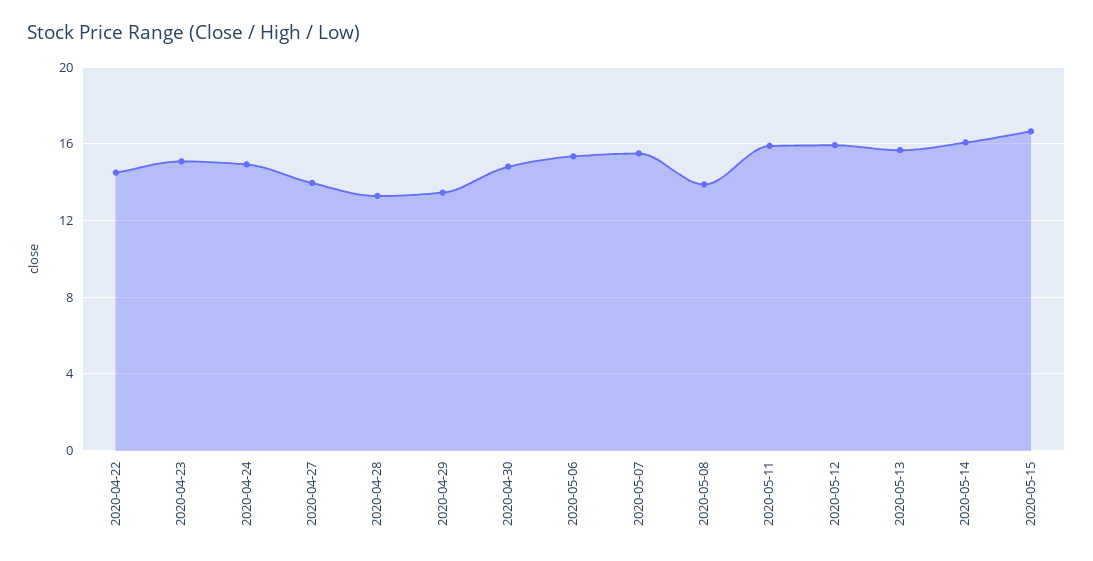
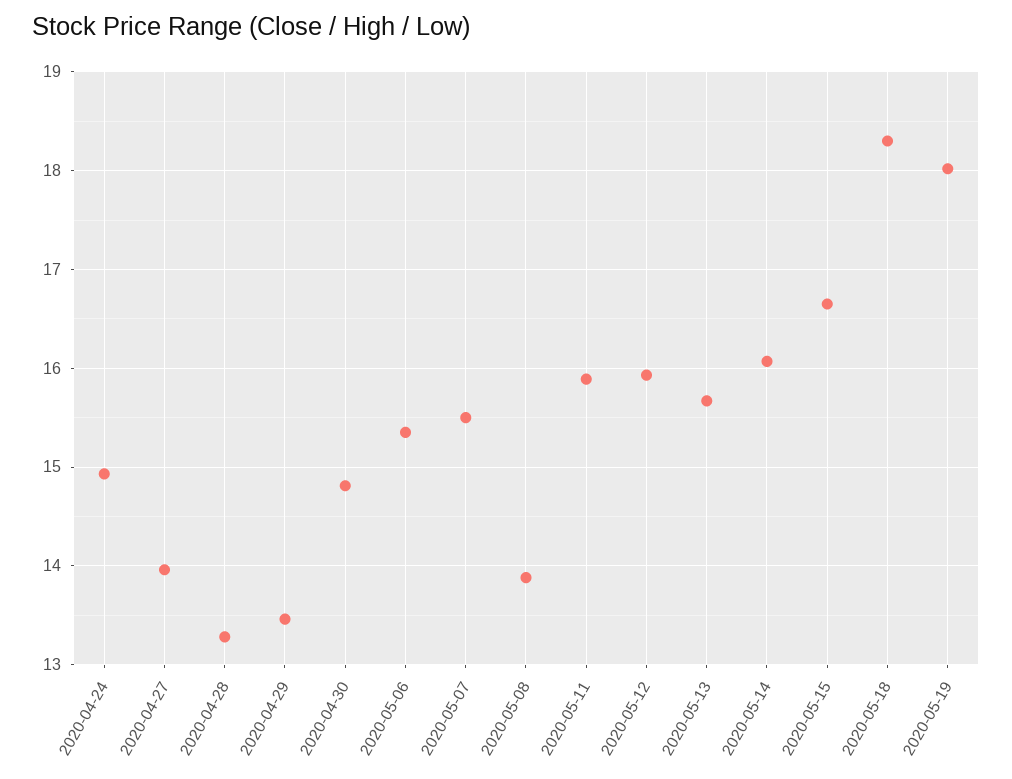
2020-04-22: 14.5 -> none
2020-04-23: 15 -> none
2020-05-18: none -> 18.3
2020-05-19: none -> 18

